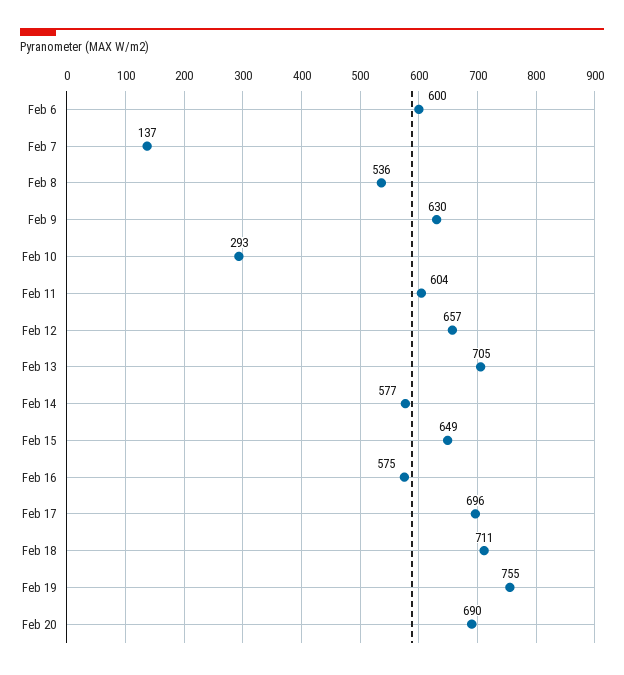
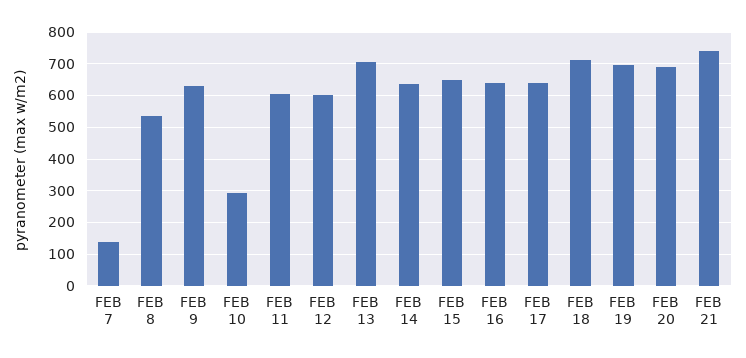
Feb 6: 600 -> none
Feb 12: 657 -> 600
Feb 14: 577 -> 640
Feb 16: 575 -> 640
Feb 17: 696 -> 640
Feb 19: 755 -> 700
FEB 21: none -> 740

